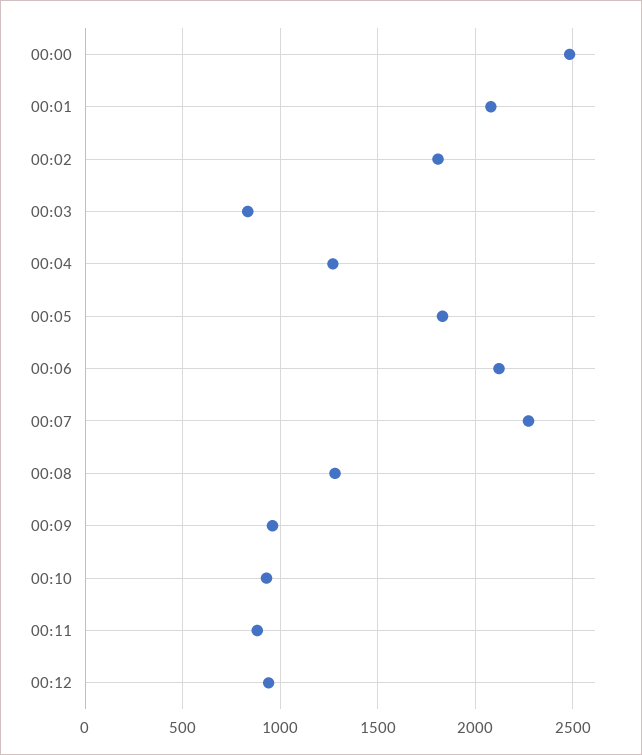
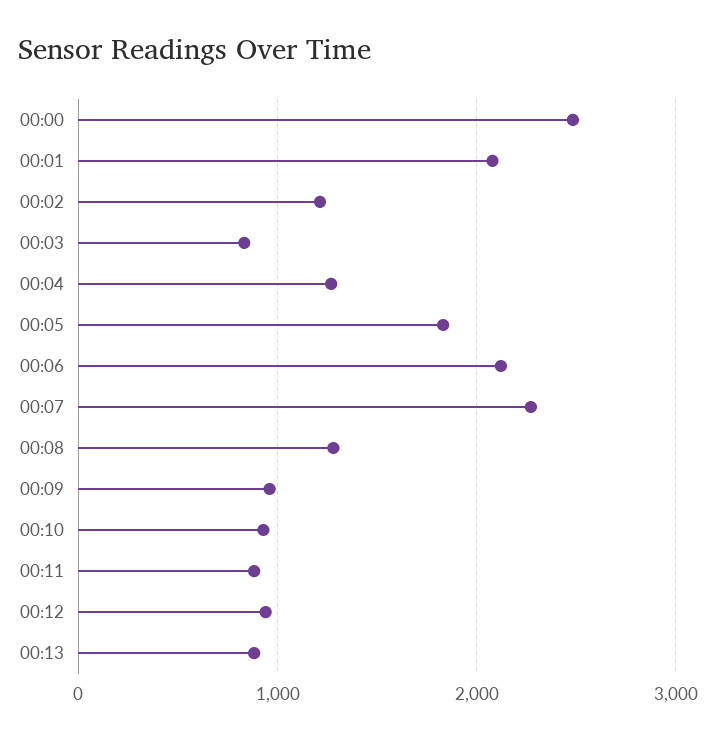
00:02: 1800 -> 1200
00:13: none -> 900

